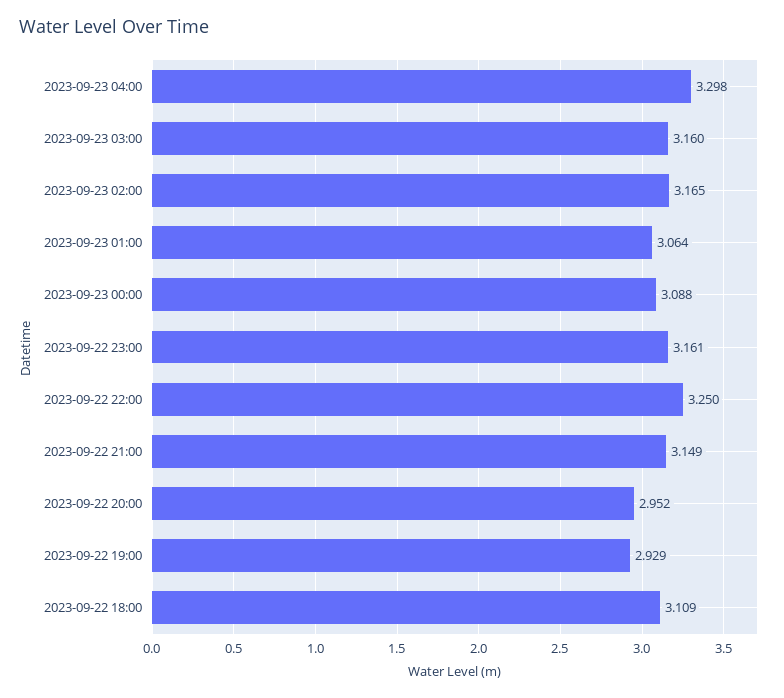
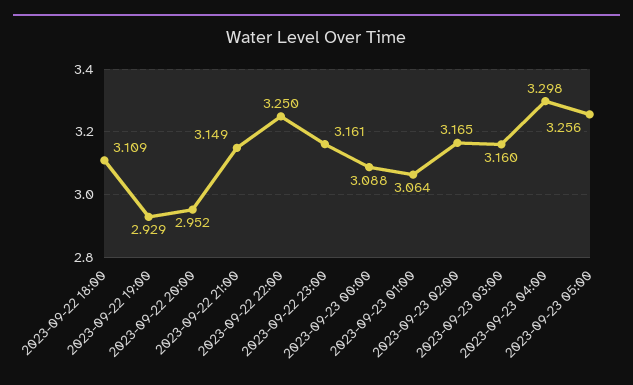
2023-09-23 05:00: none -> 3.256

